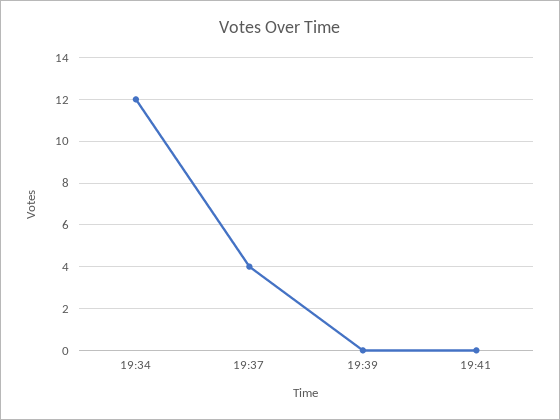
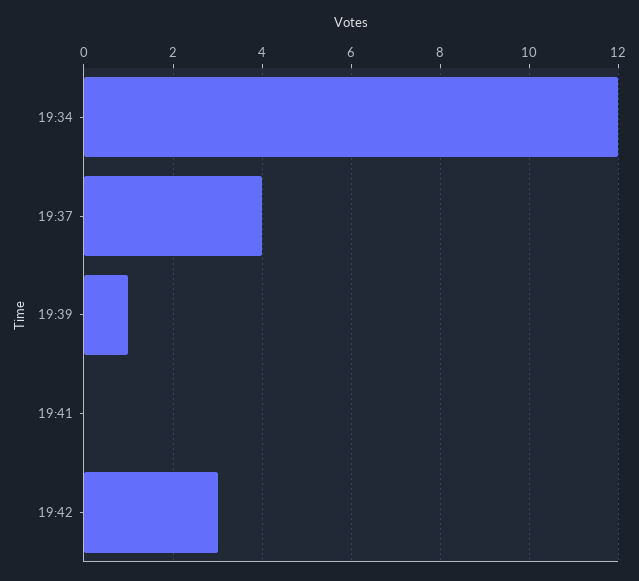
19:39: 0 -> 1
19:42: none -> 3

